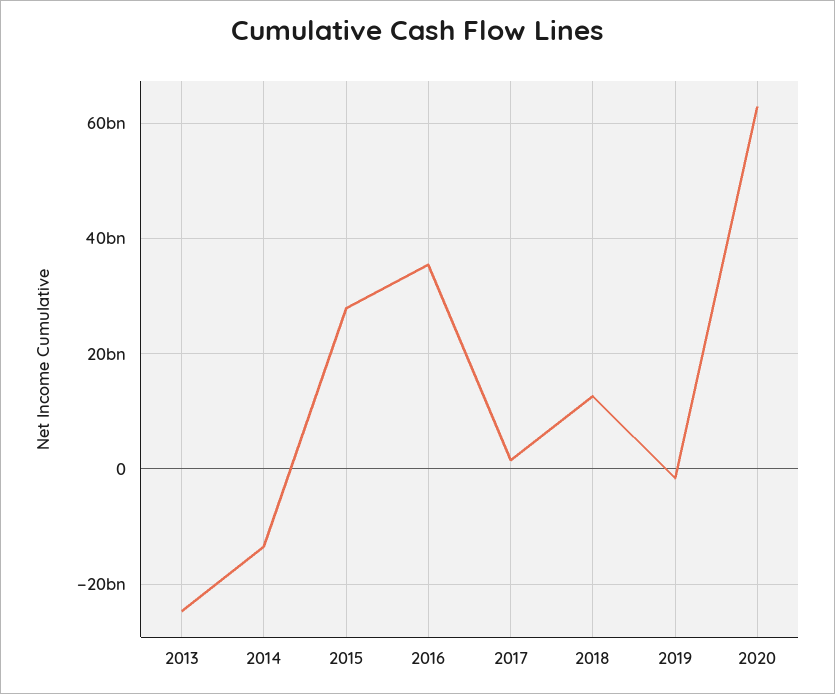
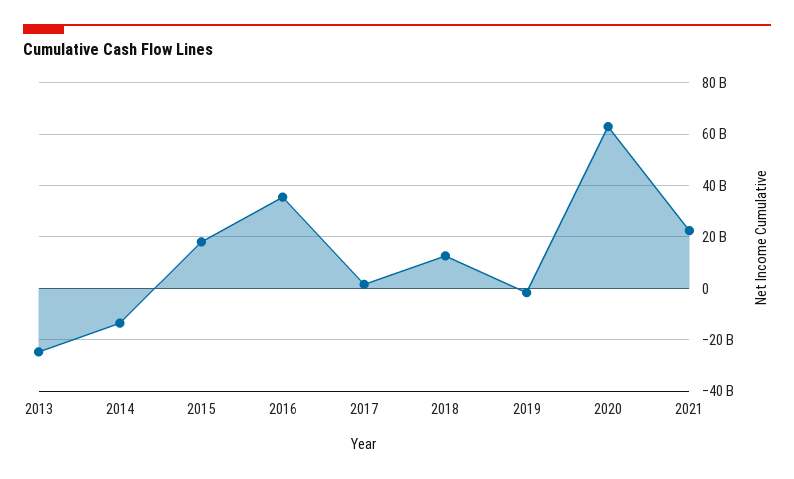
2015: 28000000000 -> 17500000000
2021: none -> 22500000000

